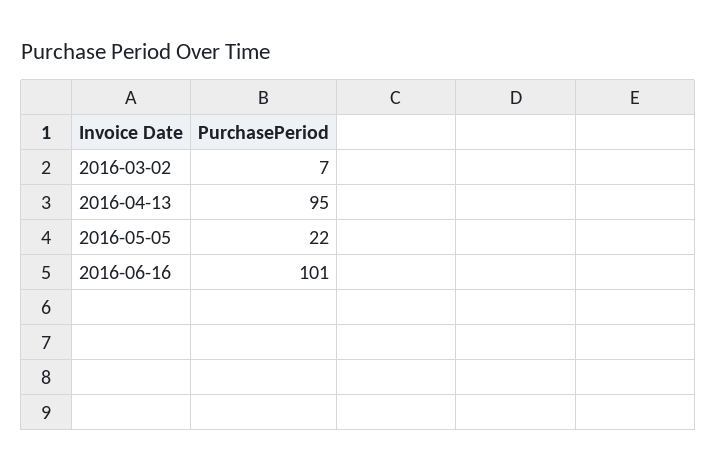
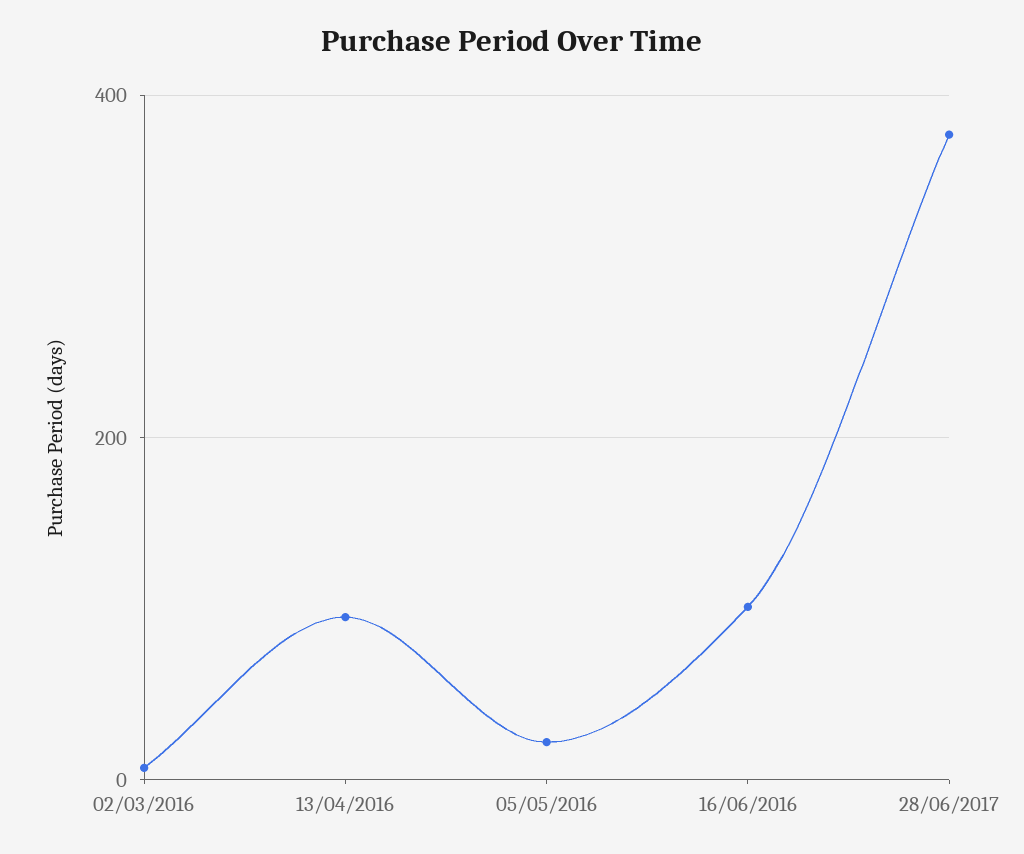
28/06/2017: none -> 380

